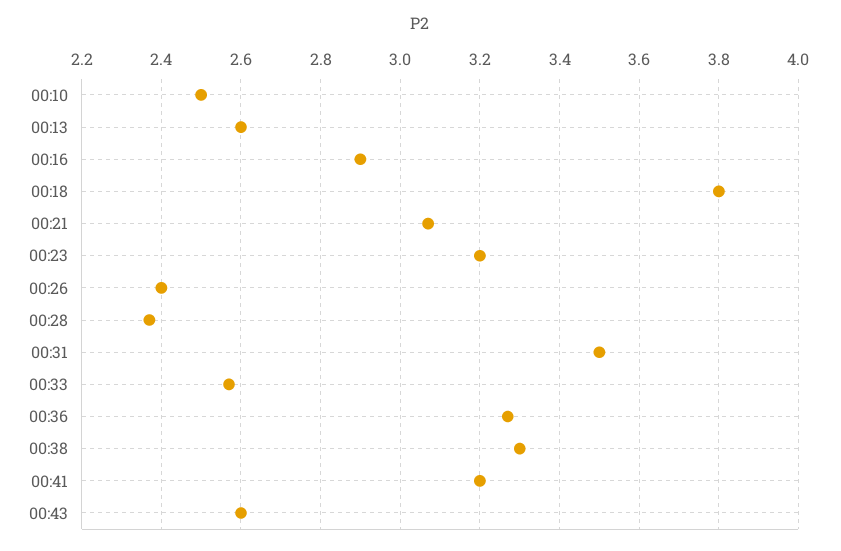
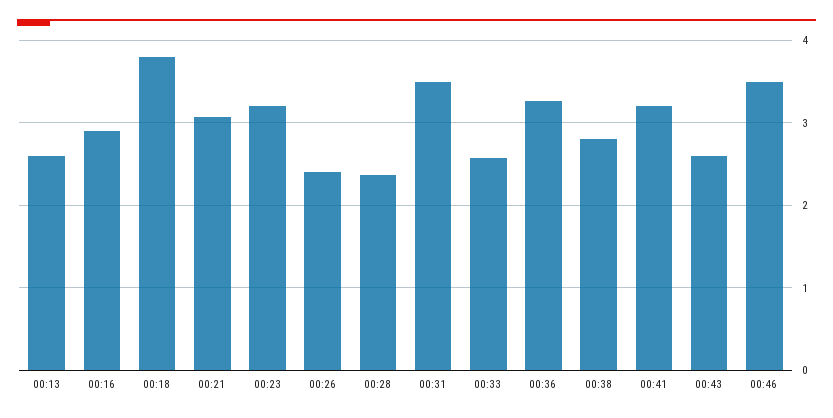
00:10: 2.5 -> none
00:38: 3.3 -> 2.8
00:46: none -> 3.5

